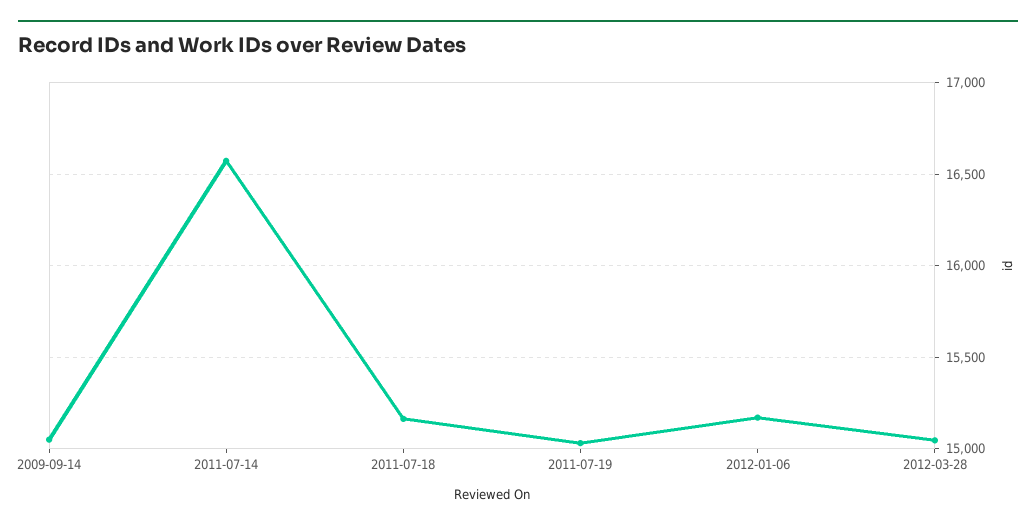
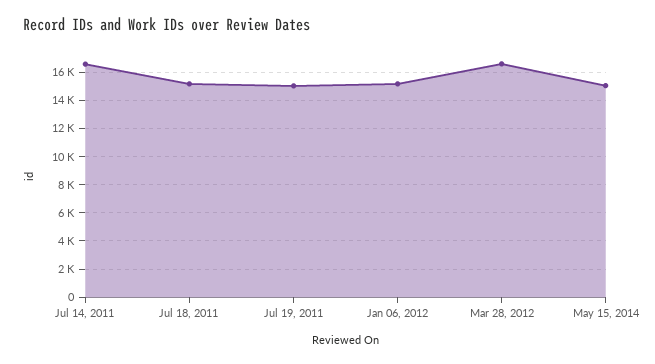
2009-09-14: 15050 -> none
2012-03-28: 15050 -> 16500
May 15, 2014: none -> 15000

